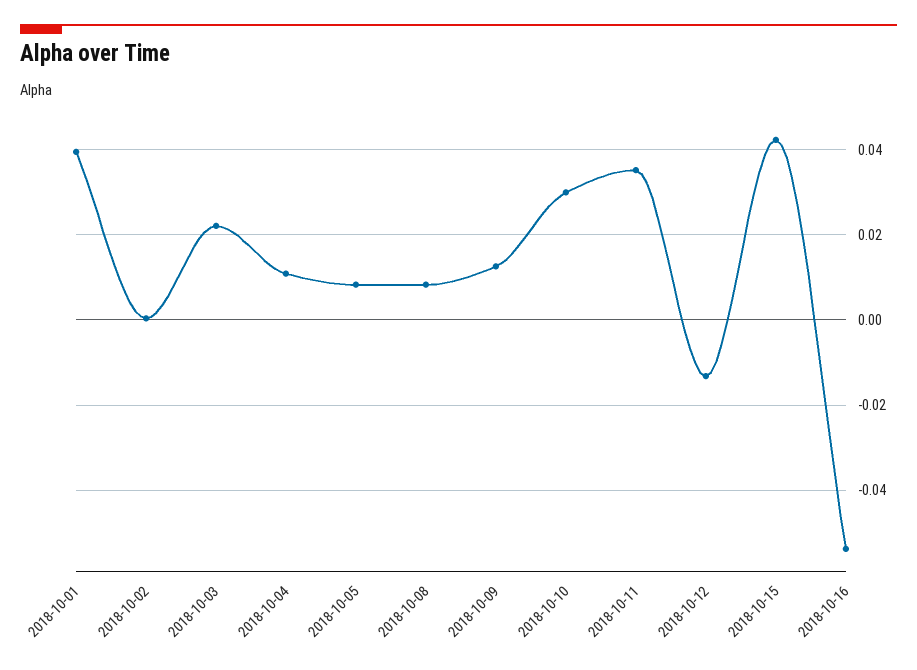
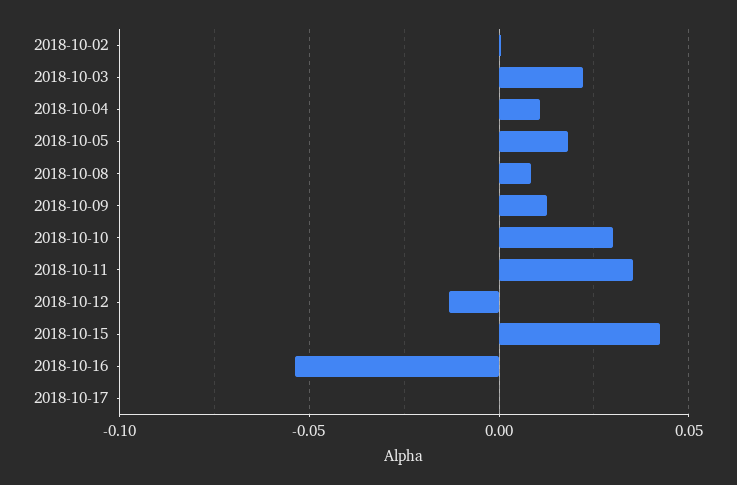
2018-10-01: 0.04 -> none
2018-10-05: 0.008 -> 0.02
2018-10-17: none -> 0

